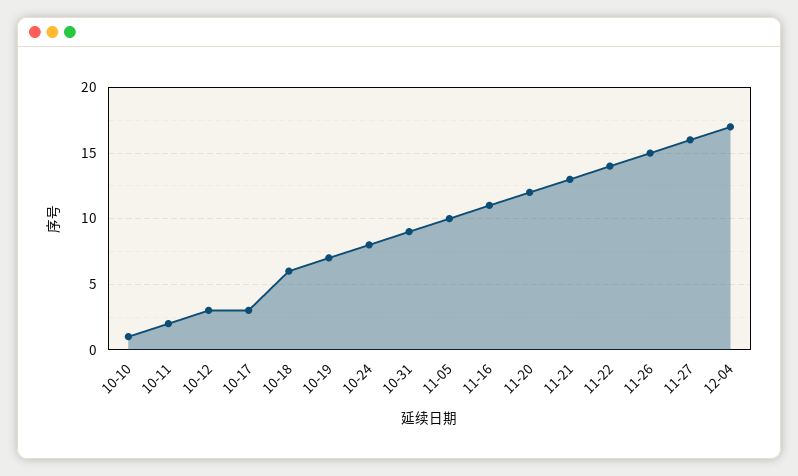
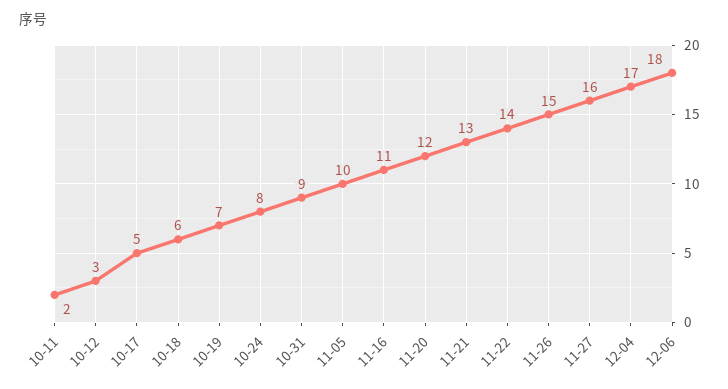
10-10: 1 -> none
10-17: 3 -> 5
12-06: none -> 18

